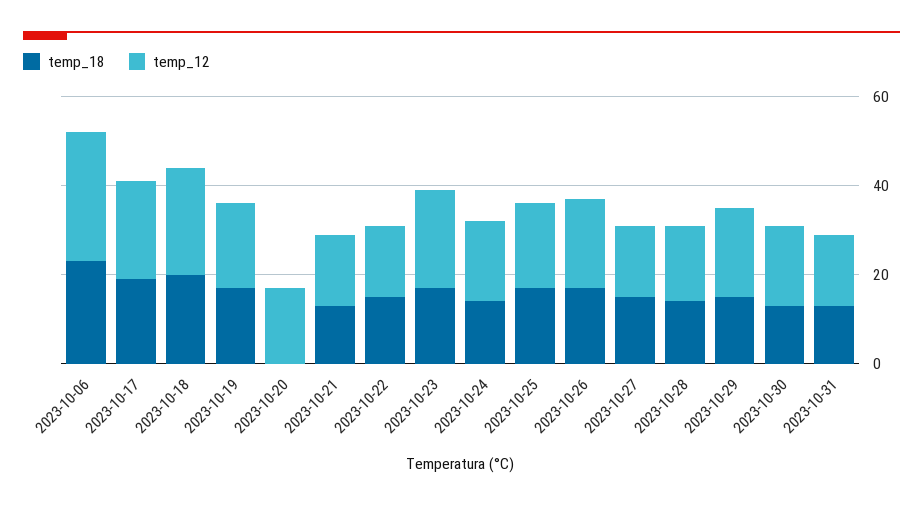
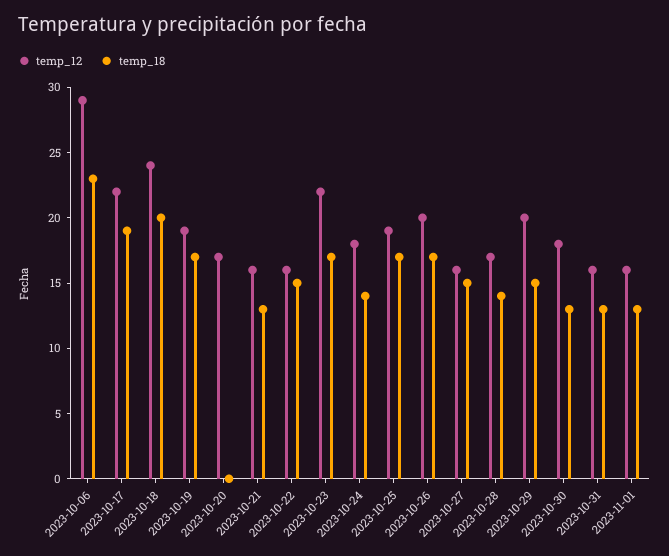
temp_12, 2023-11-01: none -> 16
temp_18, 2023-11-01: none -> 13

